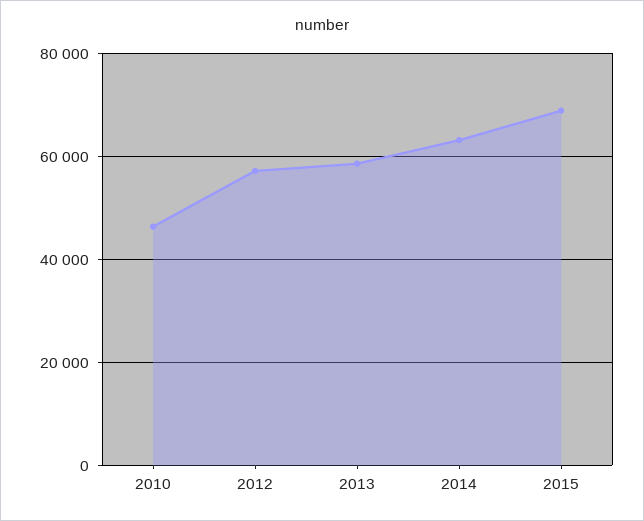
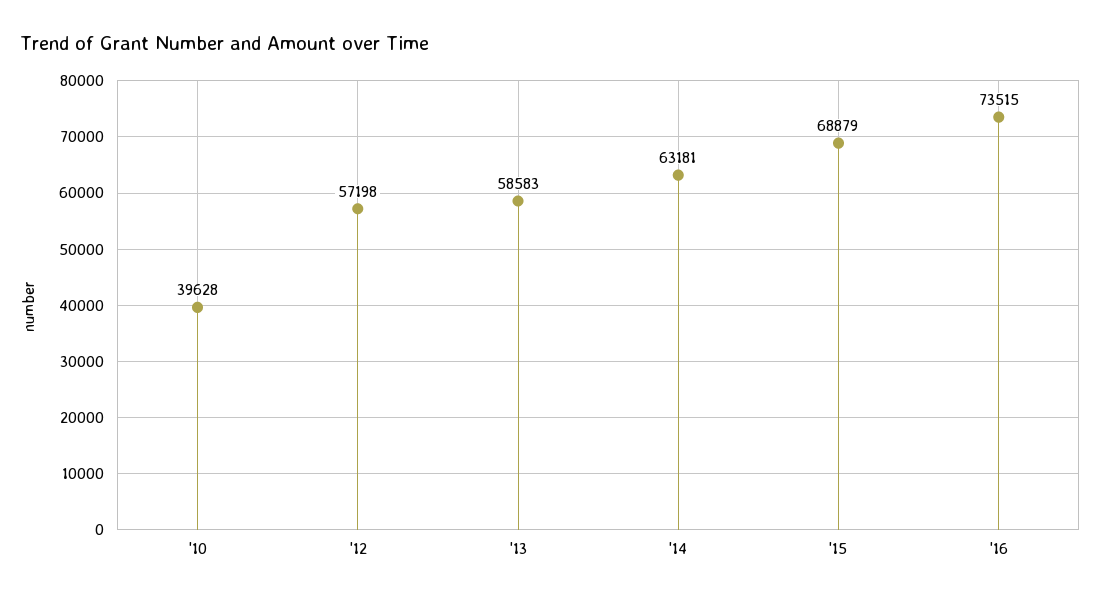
2010: 46000 -> 39628
'16: none -> 73515

